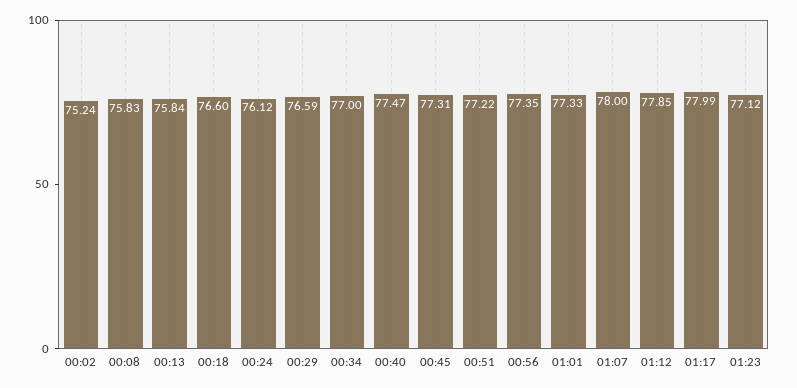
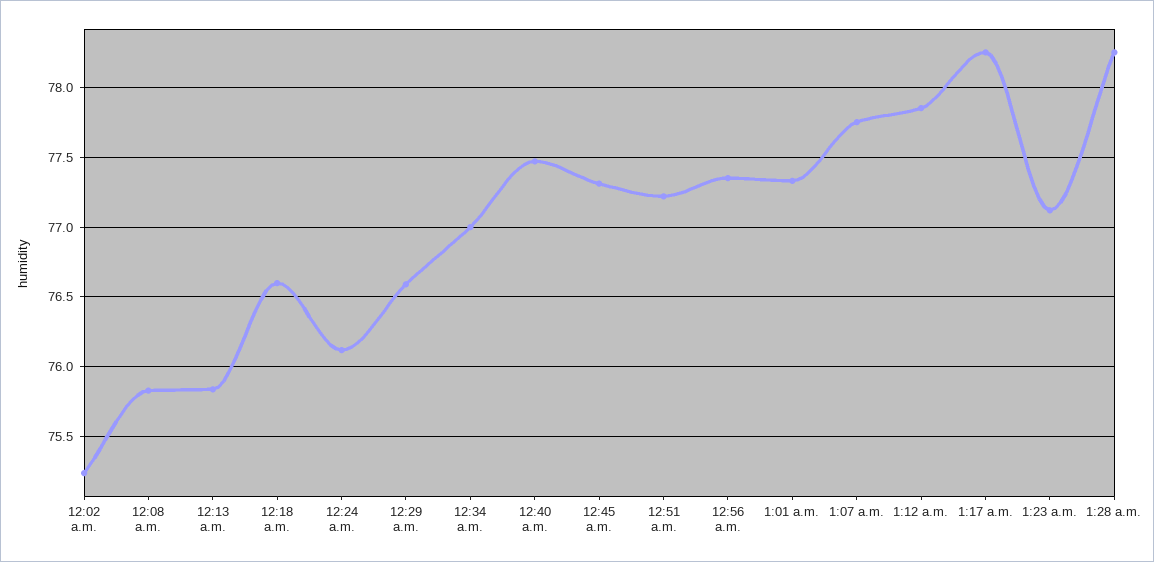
01:07: 78 -> 77.75
01:17: 77.99 -> 78.25
1:28 a.m.: none -> 78.25

